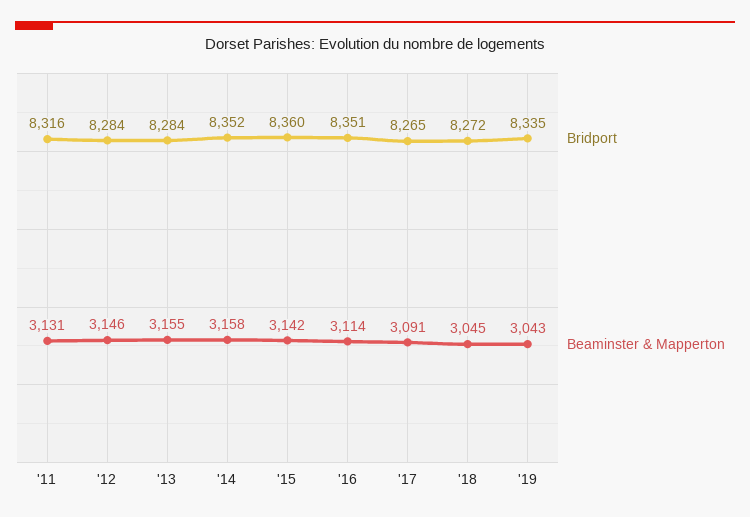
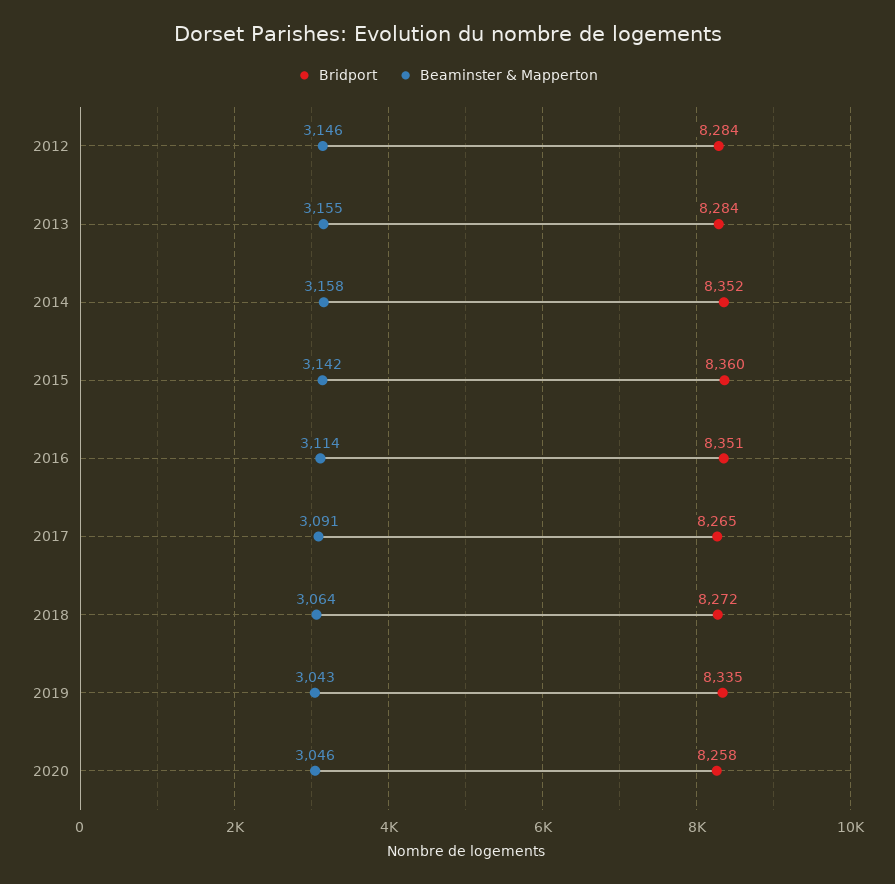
Bridport, '11: 8316 -> none
Beaminster & Mapperton, '11: 3131 -> none
Beaminster & Mapperton, '18: 3045 -> 3064
Bridport, 2020: none -> 8258
Beaminster & Mapperton, 2020: none -> 3046

